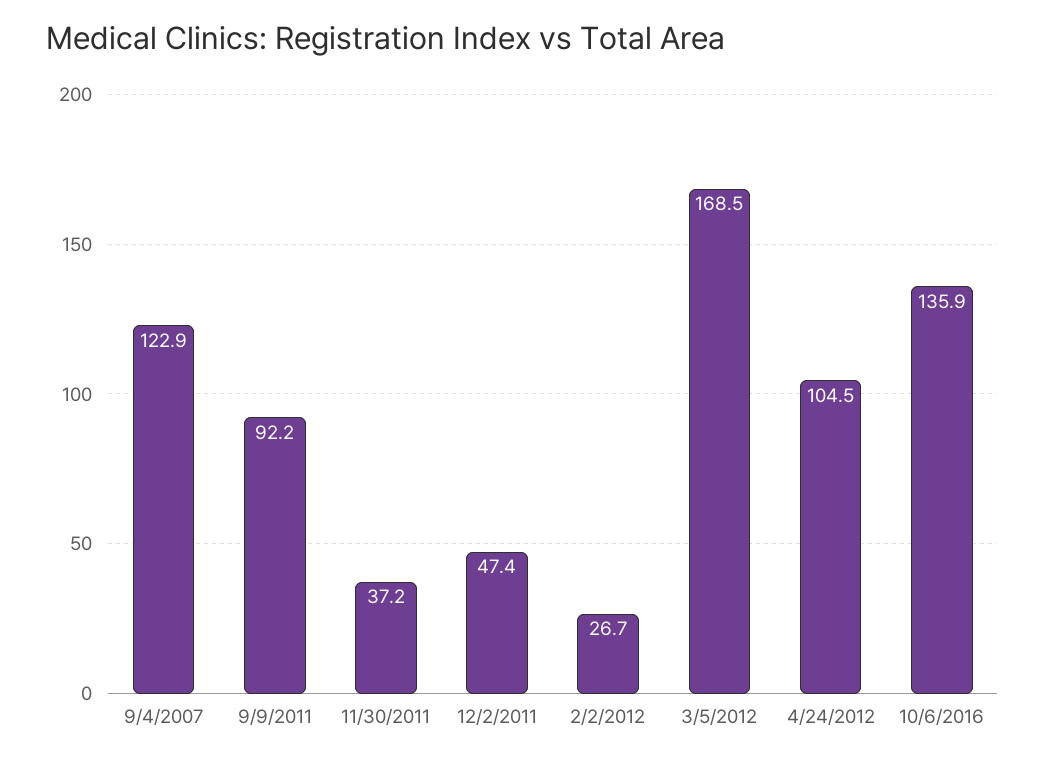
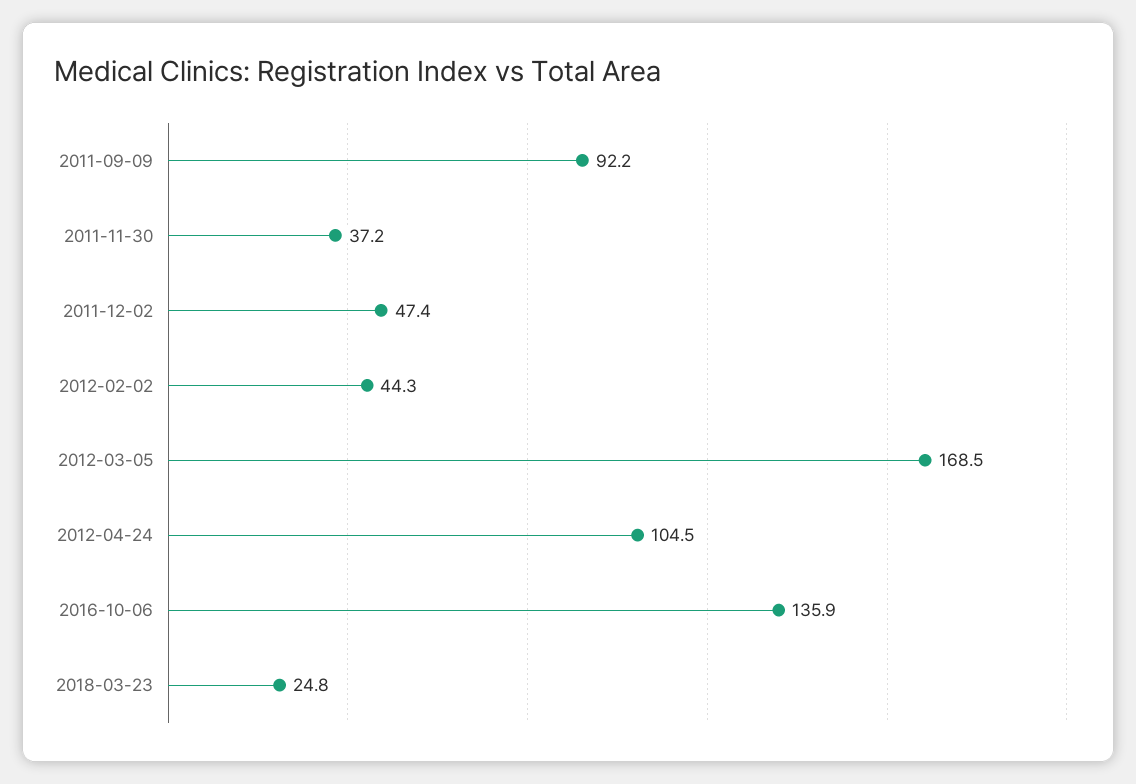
9/4/2007: 122.9 -> none
2/2/2012: 26.7 -> 44.3
2018-03-23: none -> 24.8

